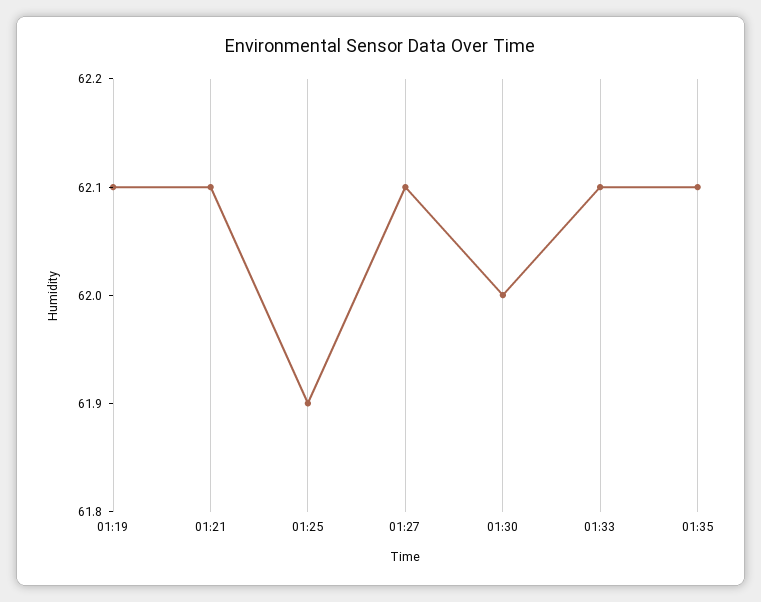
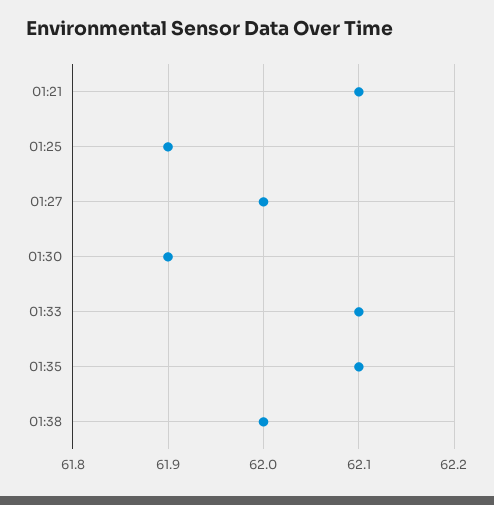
01:19: 62.1 -> none
01:27: 62.1 -> 62
01:30: 62 -> 61.9
01:38: none -> 62

